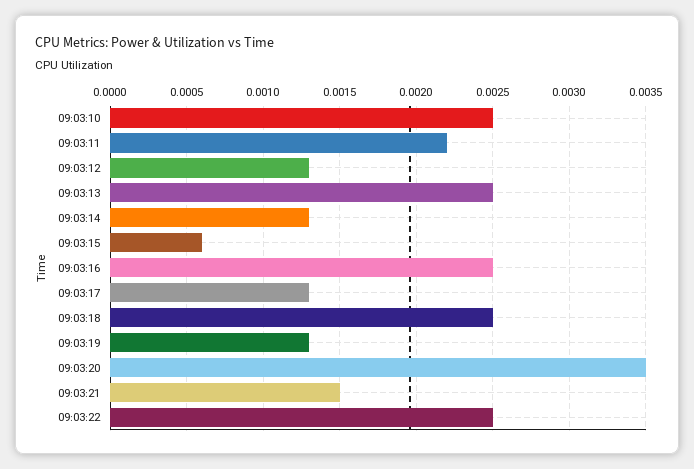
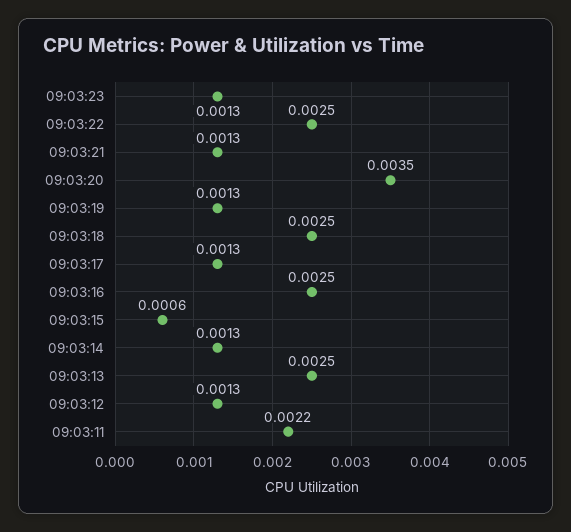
09:03:10: 0.0025 -> none
09:03:21: 0.0015 -> 0.0013
09:03:23: none -> 0.0013

